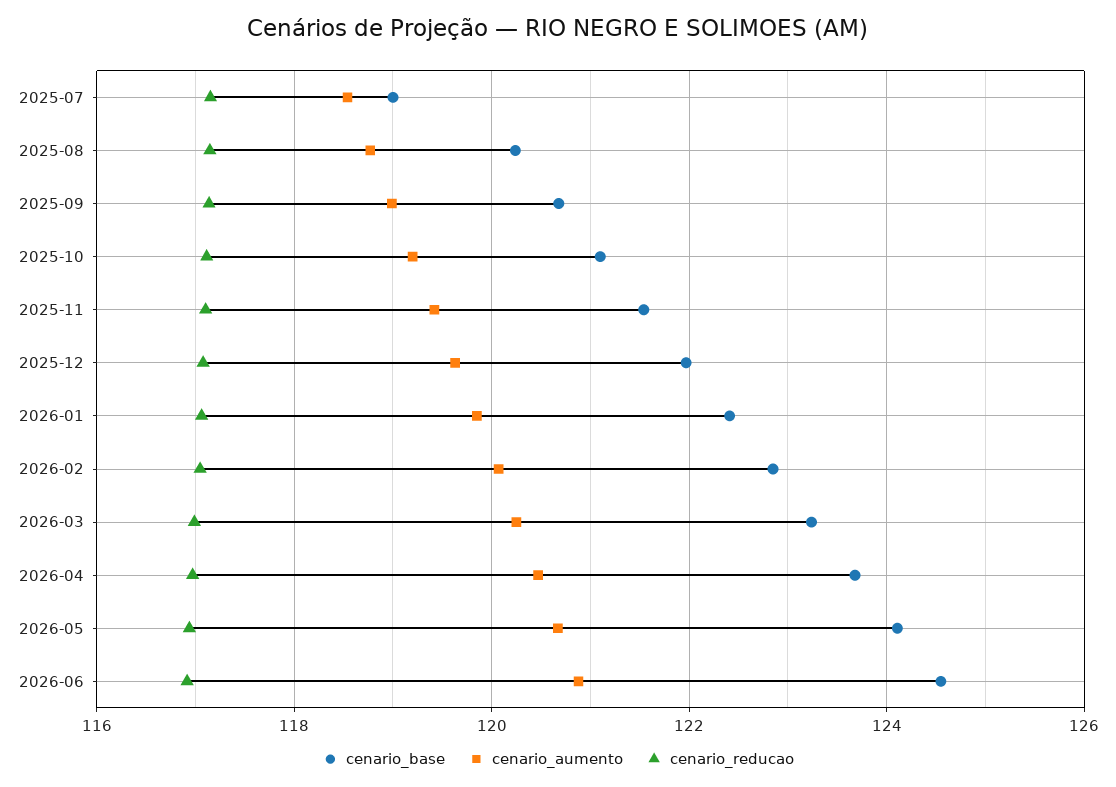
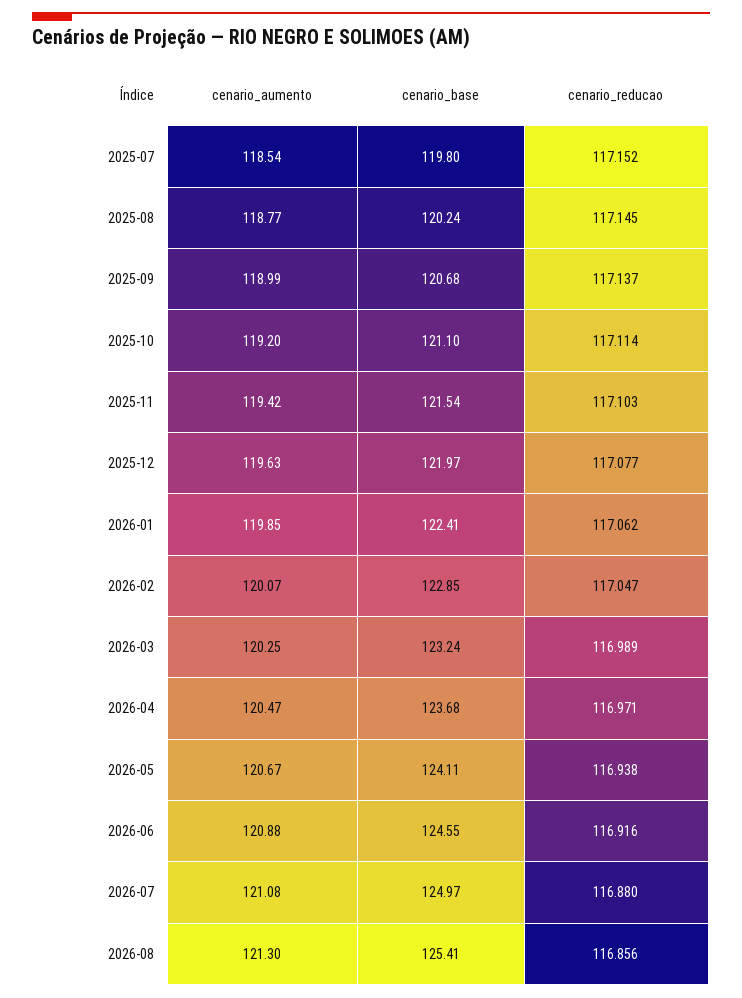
cenario_base, 2025-07: 119 -> 119.8
cenario_aumento, 2026-07: none -> 121.08
cenario_base, 2026-07: none -> 124.97
cenario_reducao, 2026-07: none -> 116.88
cenario_aumento, 2026-08: none -> 121.3
cenario_base, 2026-08: none -> 125.41
cenario_reducao, 2026-08: none -> 116.856

